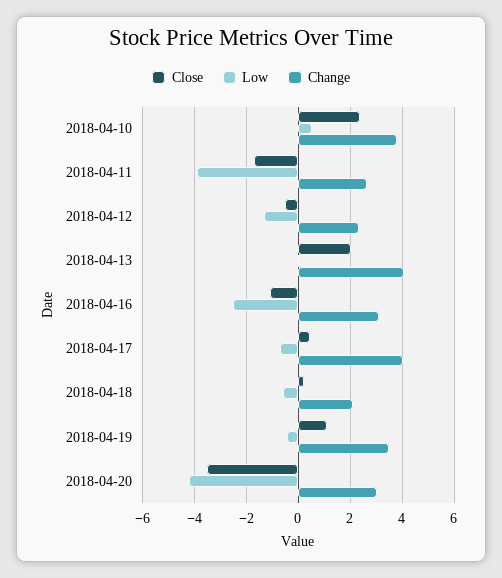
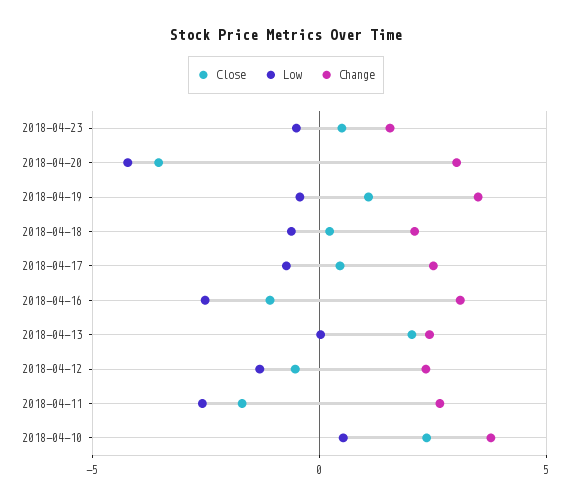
Low, 2018-04-11: -4 -> -2.5
Change, 2018-04-13: 4 -> 2.5
Change, 2018-04-17: 4 -> 2.5
Close, 2018-04-23: none -> 0.5
Low, 2018-04-23: none -> -0.5
Change, 2018-04-23: none -> 1.5

